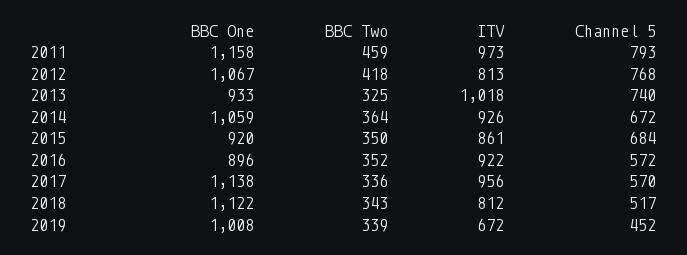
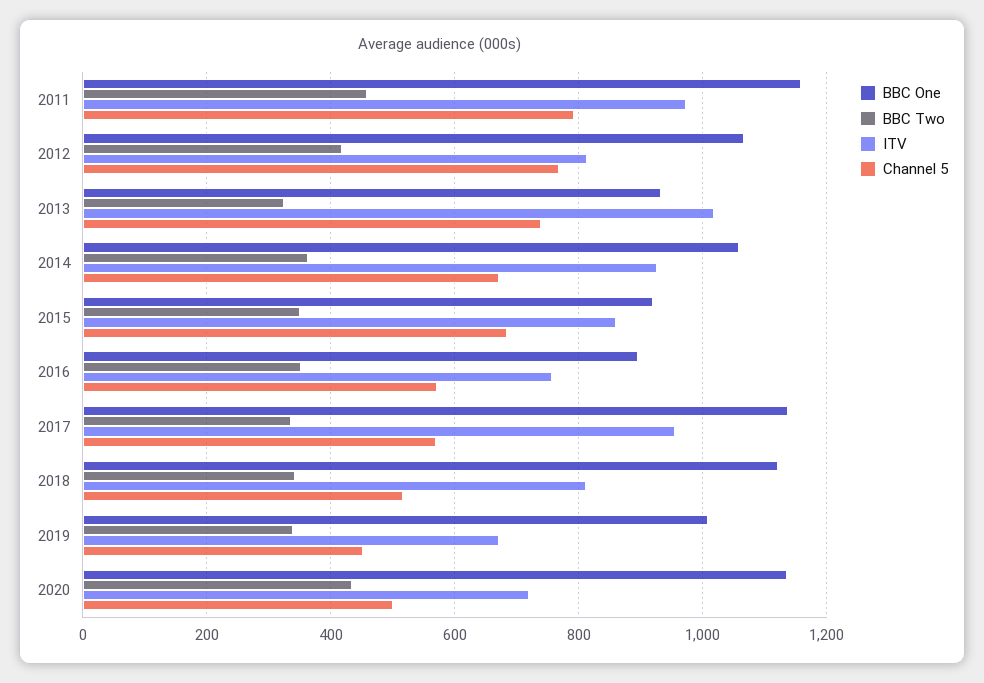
ITV, 2016: 922 -> 760
BBC One, 2020: none -> 1140
BBC Two, 2020: none -> 440
ITV, 2020: none -> 720
Channel 5, 2020: none -> 500

